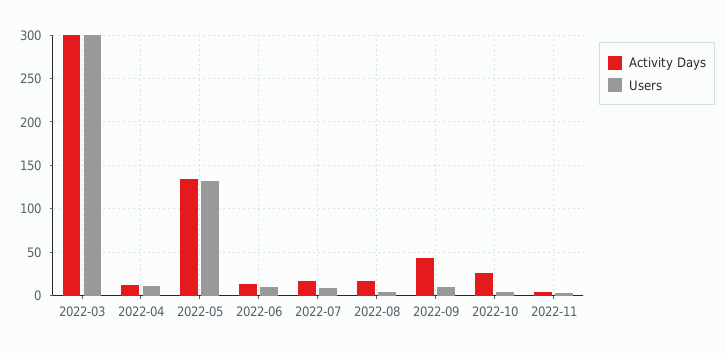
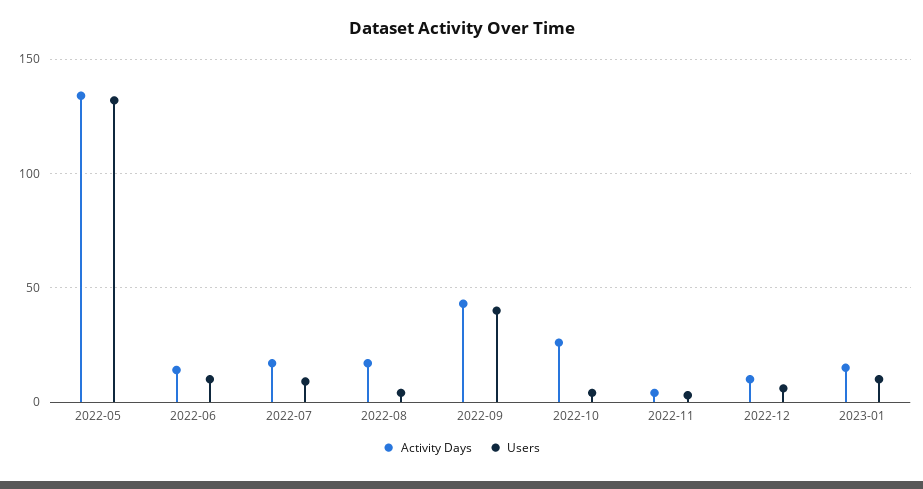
Activity Days, 2022-03: 300 -> none
Users, 2022-03: 300 -> none
Activity Days, 2022-04: 10 -> none
Users, 2022-04: 10 -> none
Users, 2022-09: 10 -> 40
Activity Days, 2022-12: none -> 10
Users, 2022-12: none -> 5
Activity Days, 2023-01: none -> 15
Users, 2023-01: none -> 10

